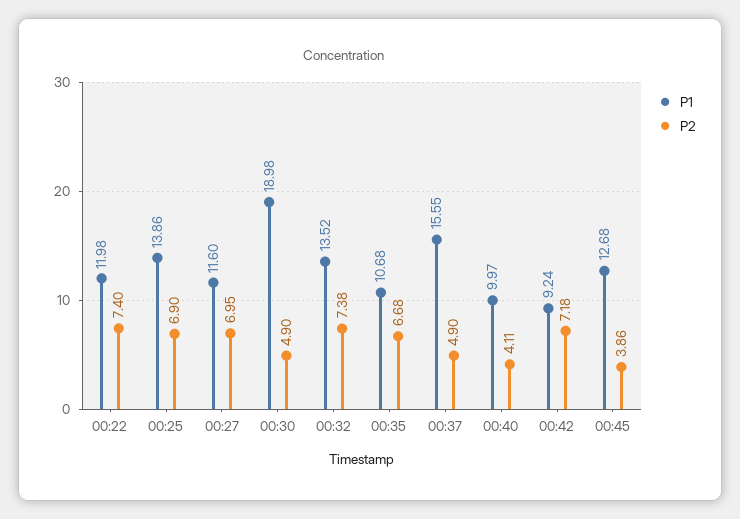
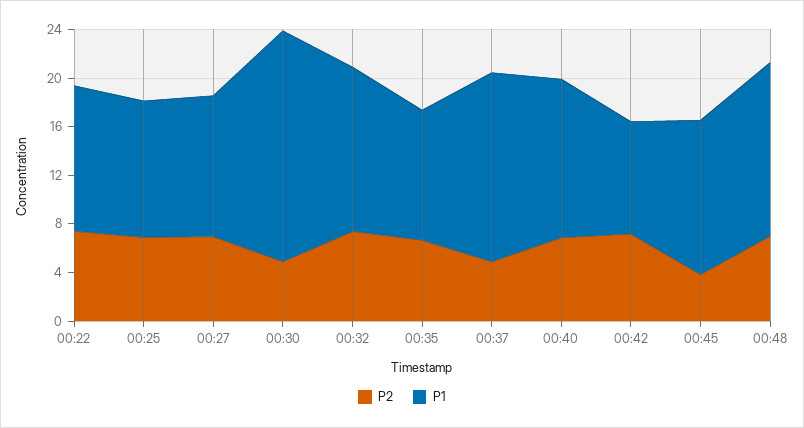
P1, 00:25: 13.86 -> 11
P1, 00:40: 9.97 -> 13
P2, 00:40: 4.11 -> 7
P2, 00:48: none -> 7
P1, 00:48: none -> 14

